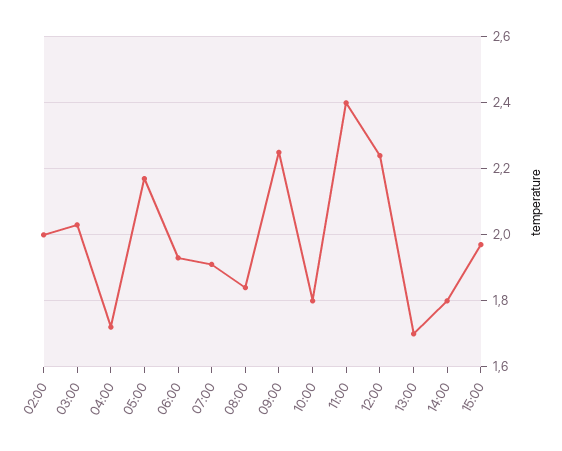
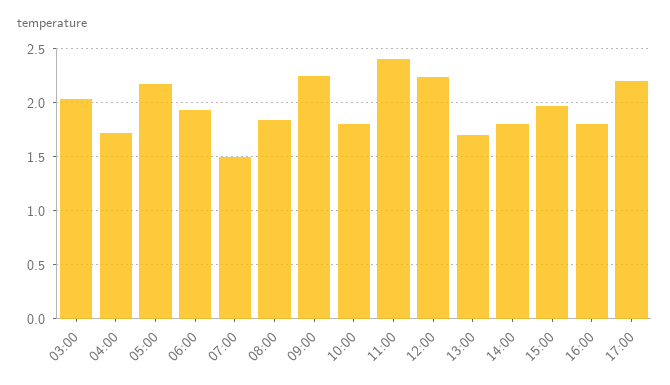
02:00: 2 -> none
07:00: 1.9 -> 1.5
16:00: none -> 1.8
17:00: none -> 2.2

